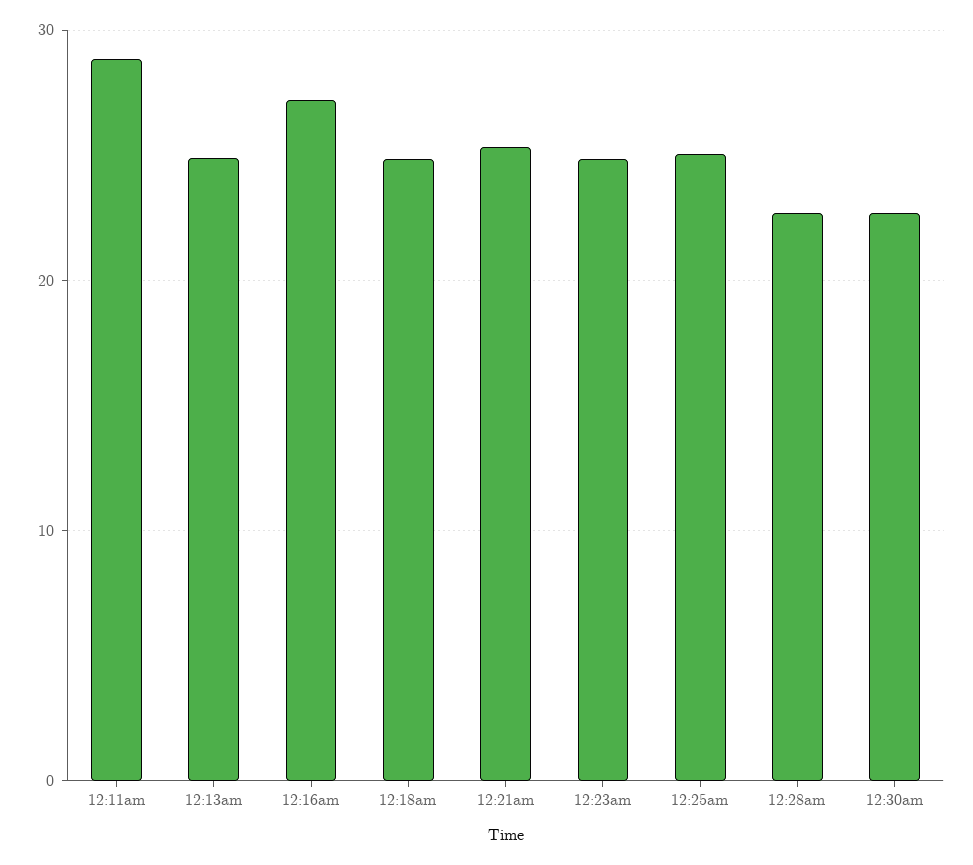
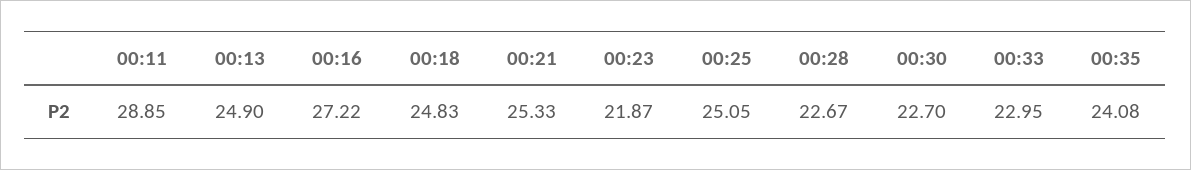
12:23am: 25 -> 21.87
00:33: none -> 22.95
00:35: none -> 24.08

